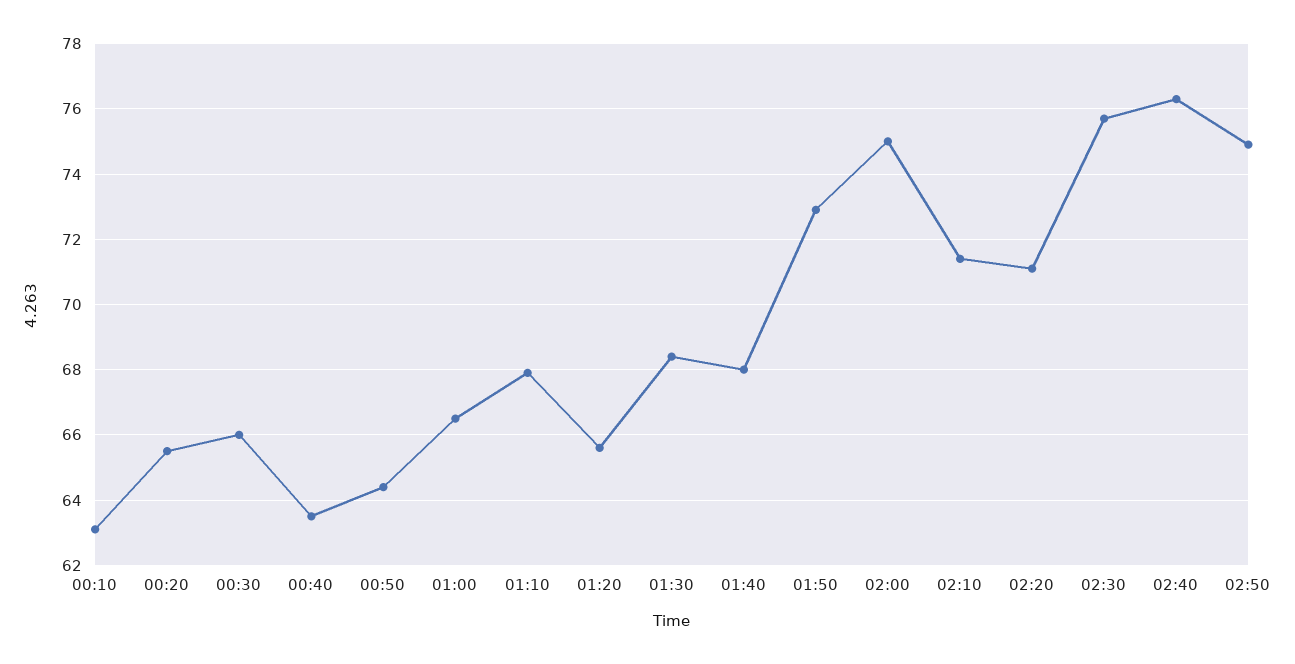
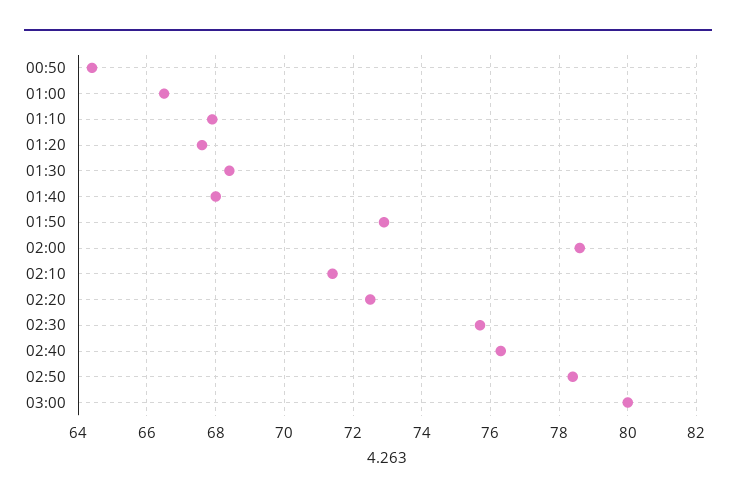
00:10: 63 -> none
00:20: 65.5 -> none
00:30: 66 -> none
00:40: 63.5 -> none
01:20: 65.5 -> 67.5
02:00: 75 -> 78.5
02:20: 71 -> 72.5
02:50: 75 -> 78.5
03:00: none -> 80

